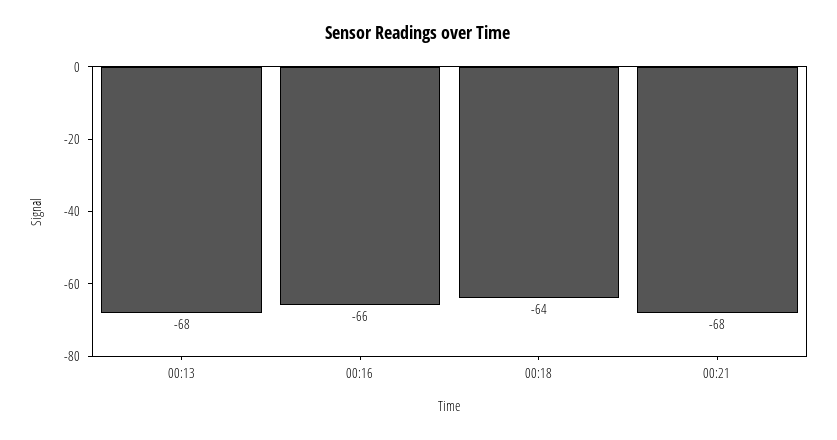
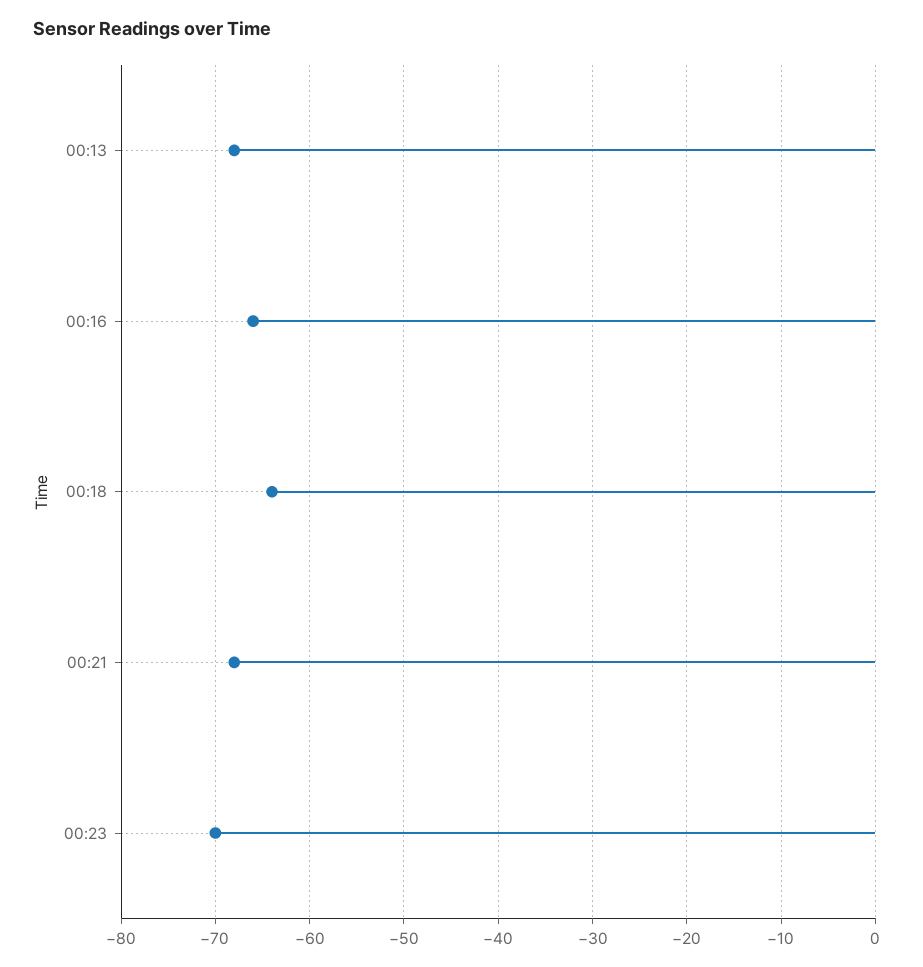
00:23: none -> -70

